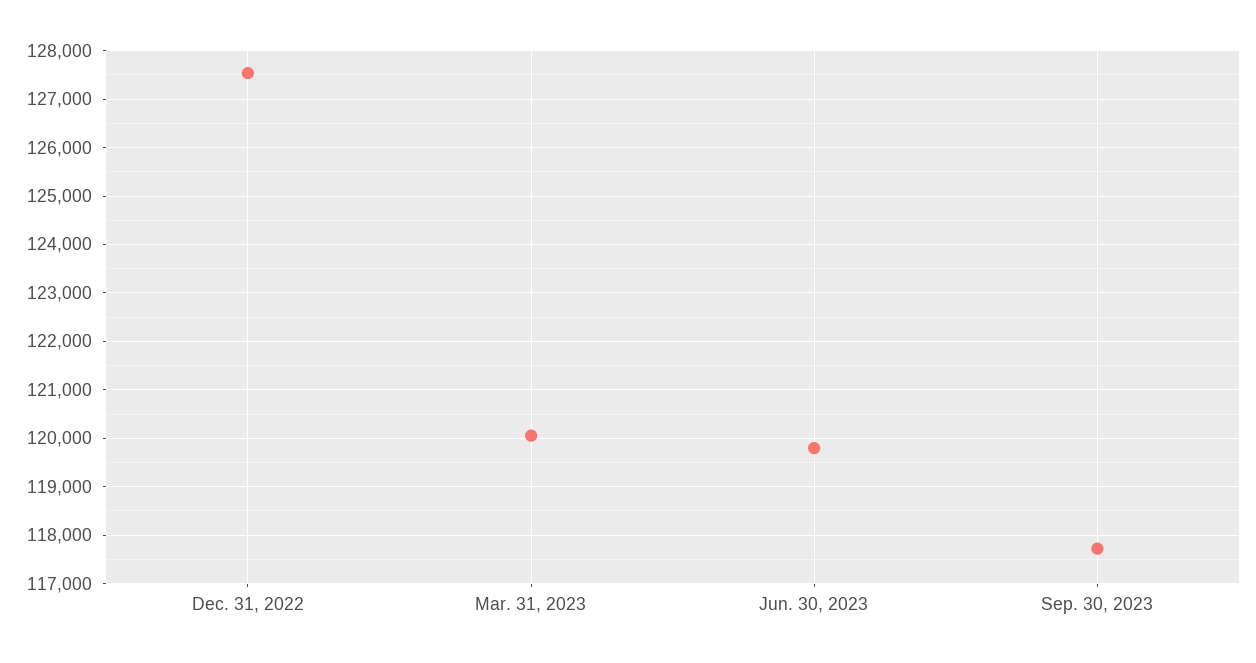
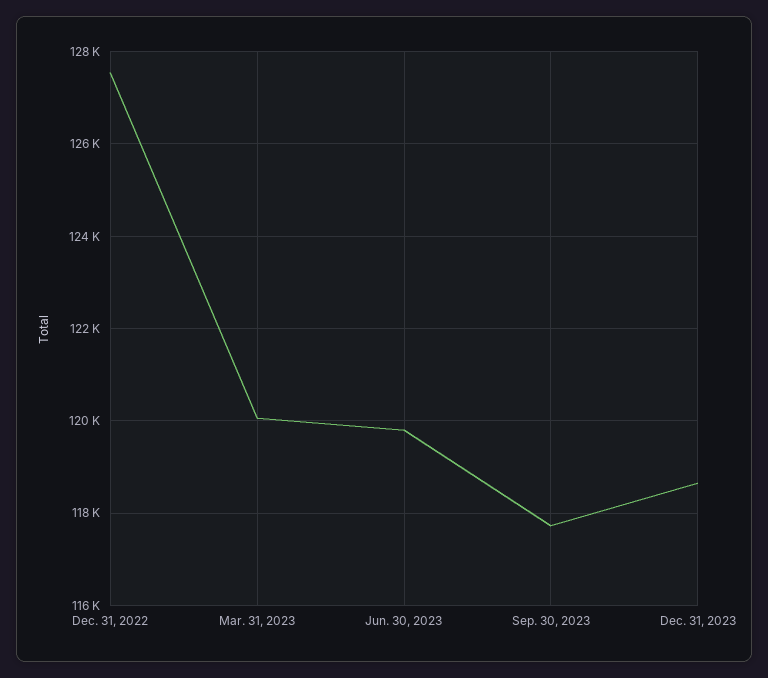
Dec. 31, 2023: none -> 118600

